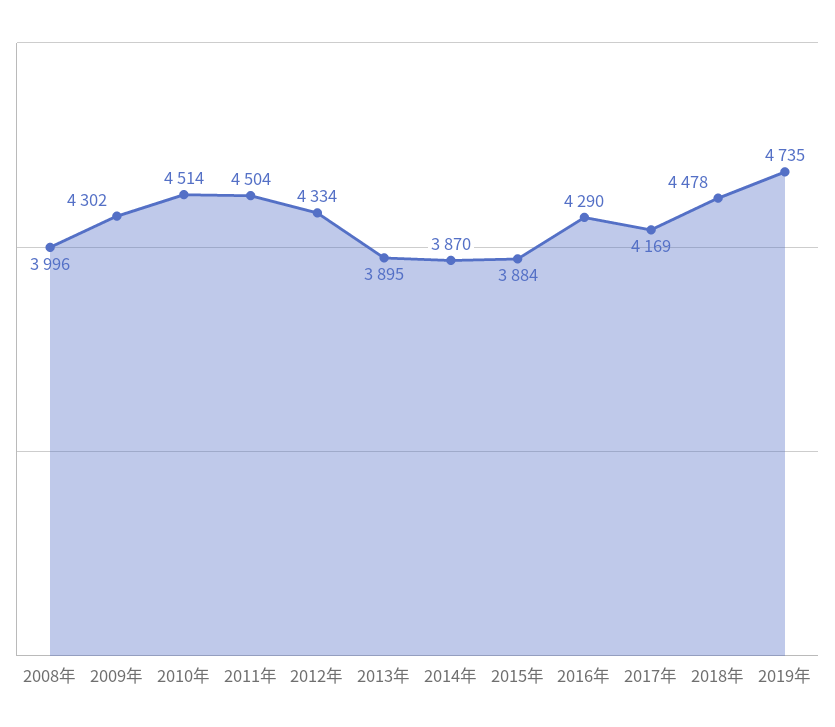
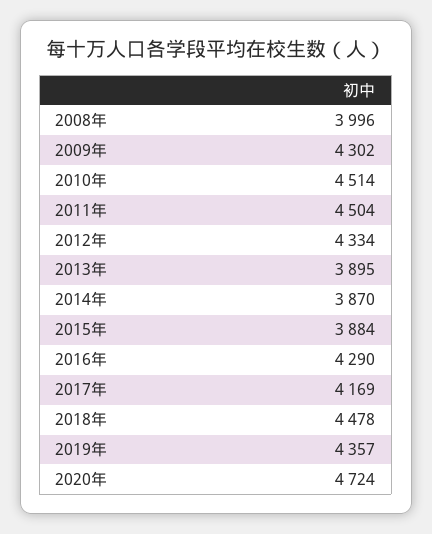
2019年: 4735 -> 4357
2020年: none -> 4724

